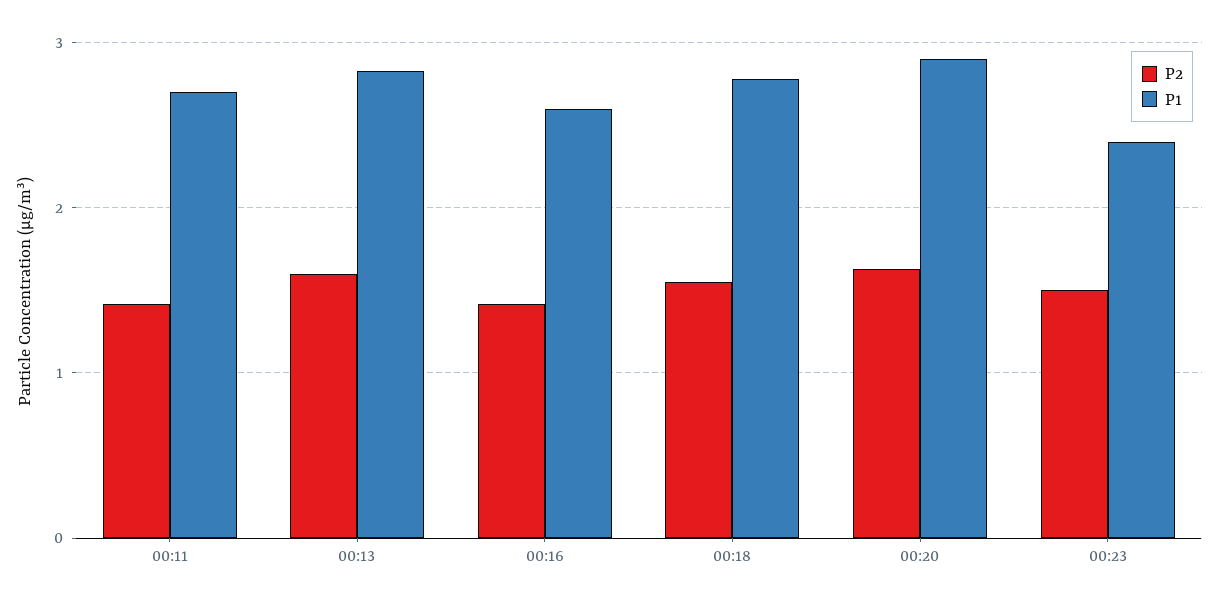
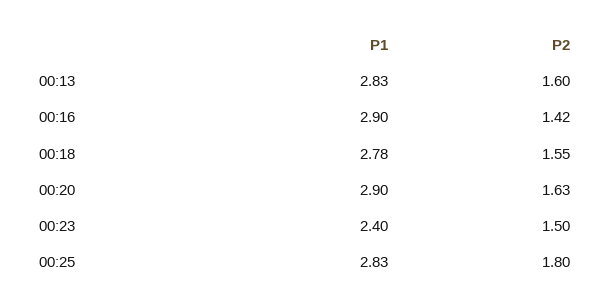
P2, 00:11: 1.4 -> none
P1, 00:11: 2.7 -> none
P1, 00:16: 2.6 -> 2.9
P1, 00:25: none -> 2.83
P2, 00:25: none -> 1.8

